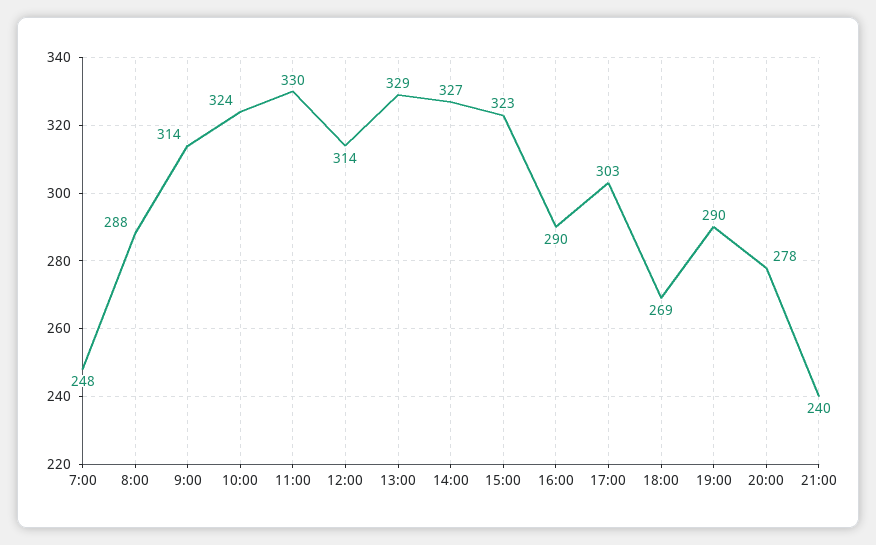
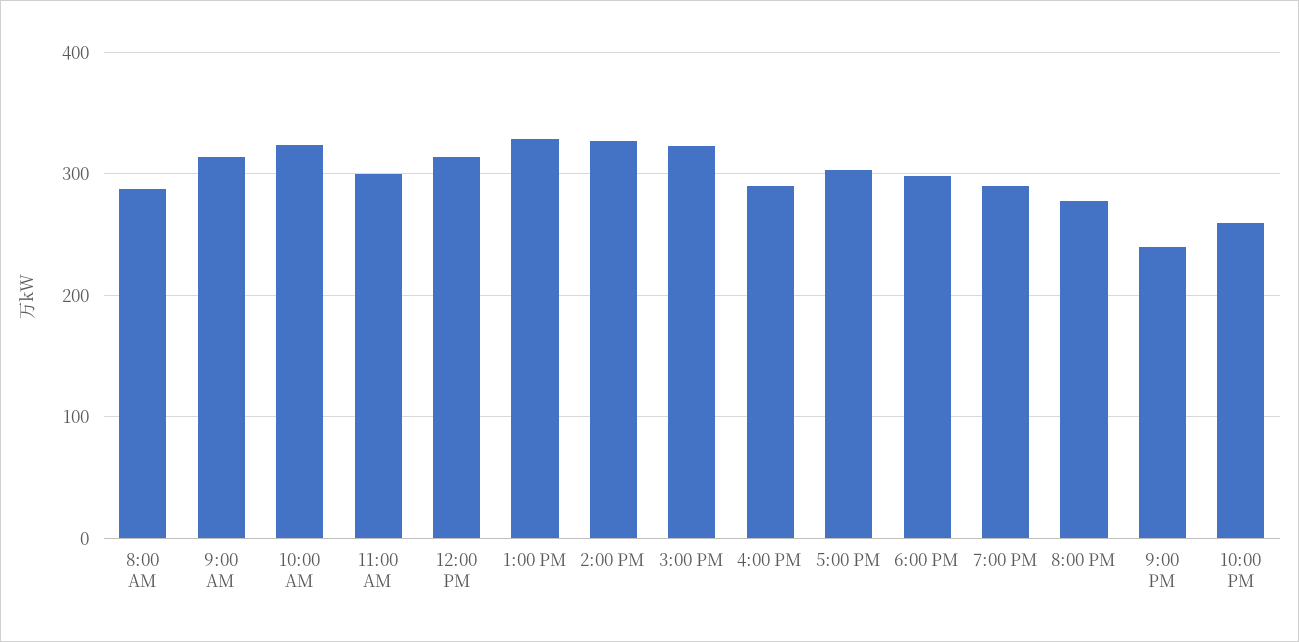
7:00: 248 -> none
11:00: 330 -> 300
18:00: 269 -> 300
10:00 PM: none -> 260

